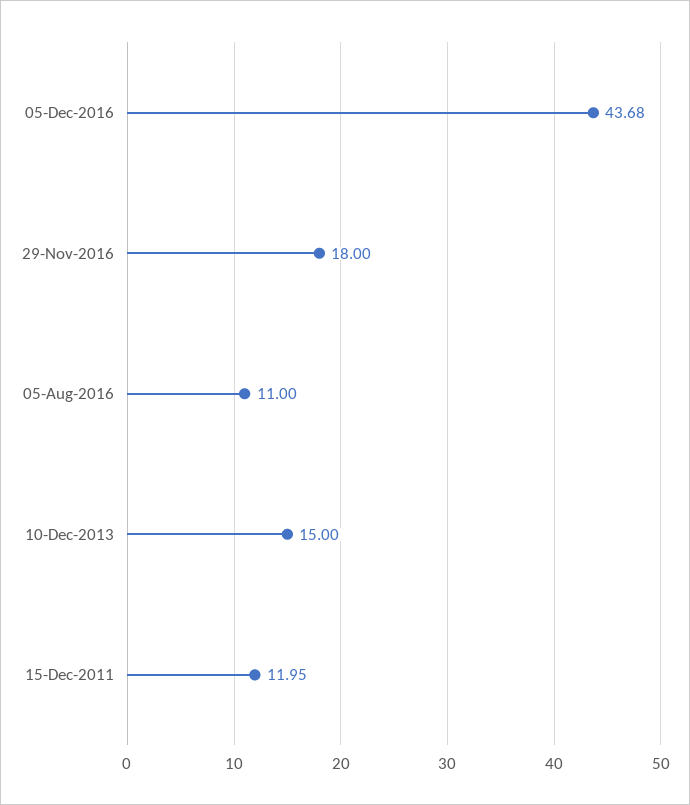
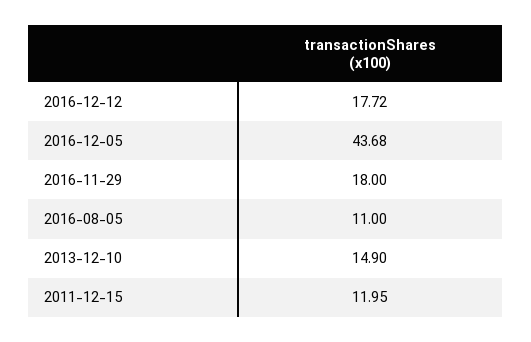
10-Dec-2013: 15 -> 14.9
2016-12-12: none -> 17.72

